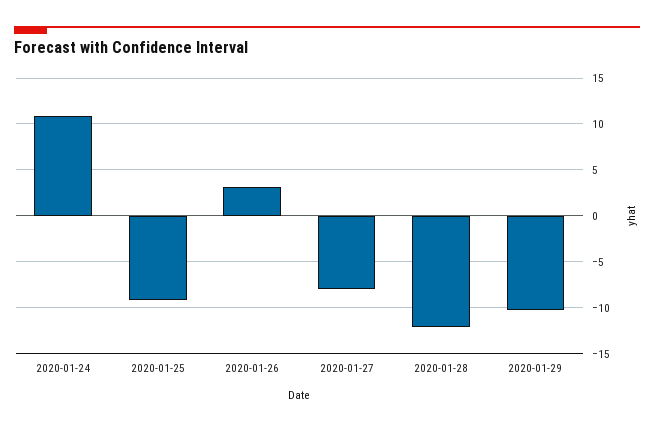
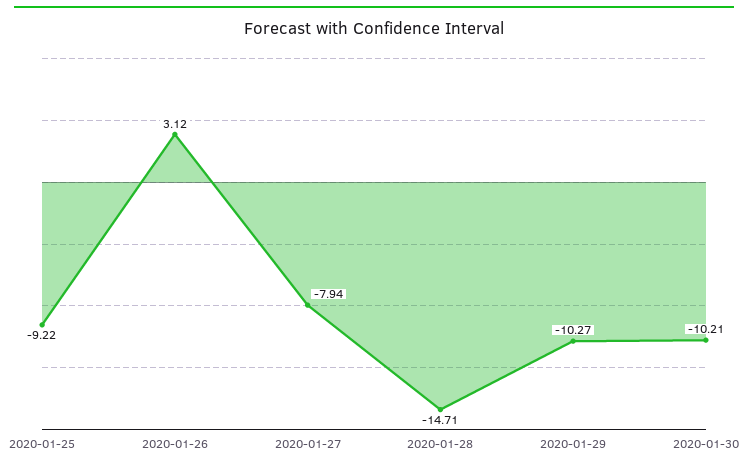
2020-01-24: 11 -> none
2020-01-28: -12 -> -14.71
2020-01-30: none -> -10.21

